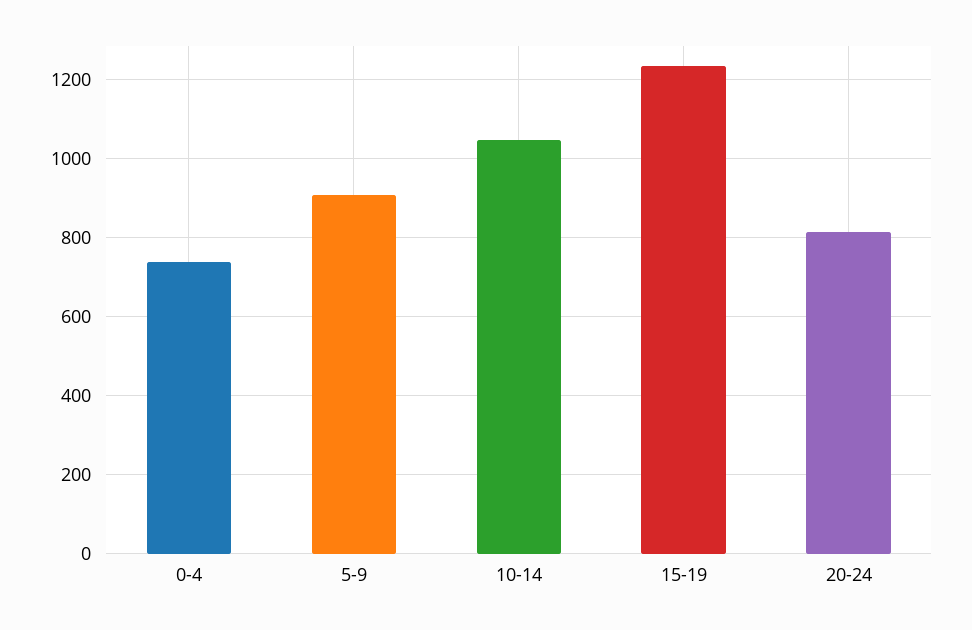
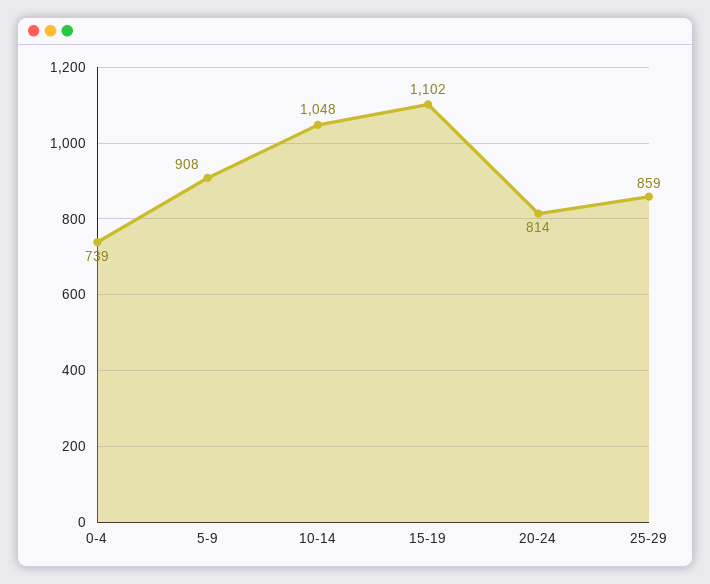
15-19: 1240 -> 1102
25-29: none -> 859

